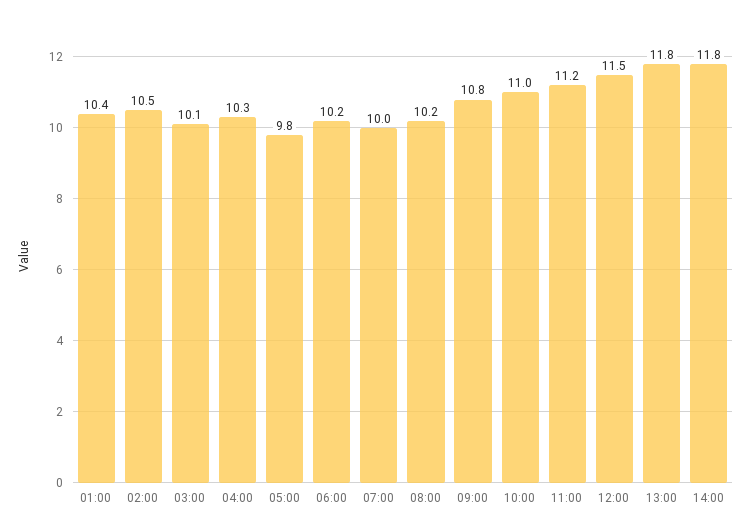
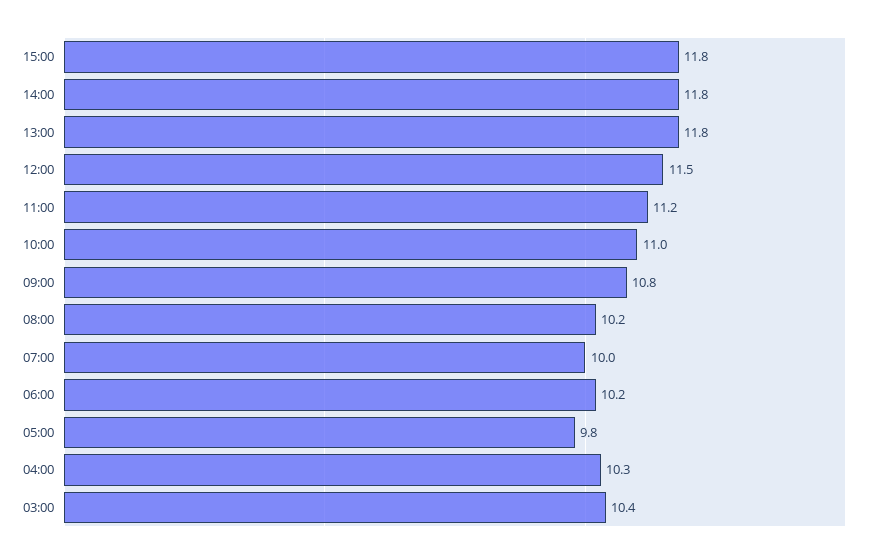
01:00: 10.4 -> none
02:00: 10.5 -> none
03:00: 10.1 -> 10.4
15:00: none -> 11.8

